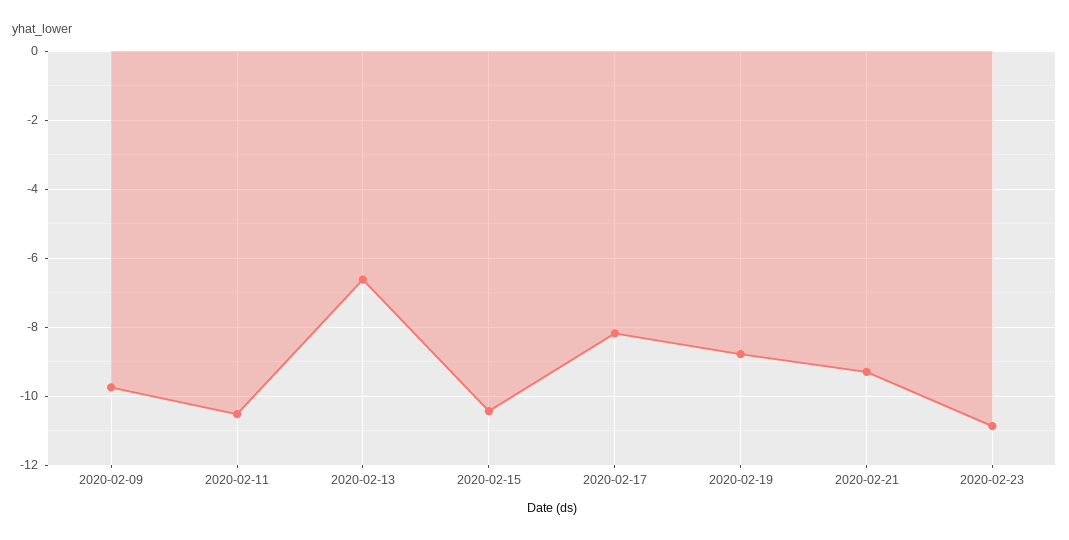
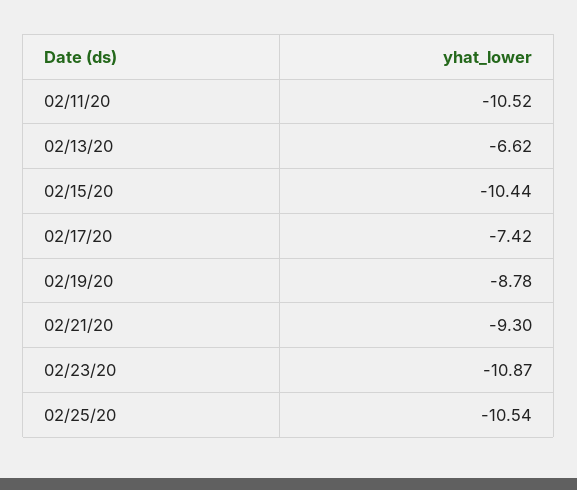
2020-02-09: -9.8 -> none
2020-02-17: -8.2 -> -7.42
02/25/20: none -> -10.54

